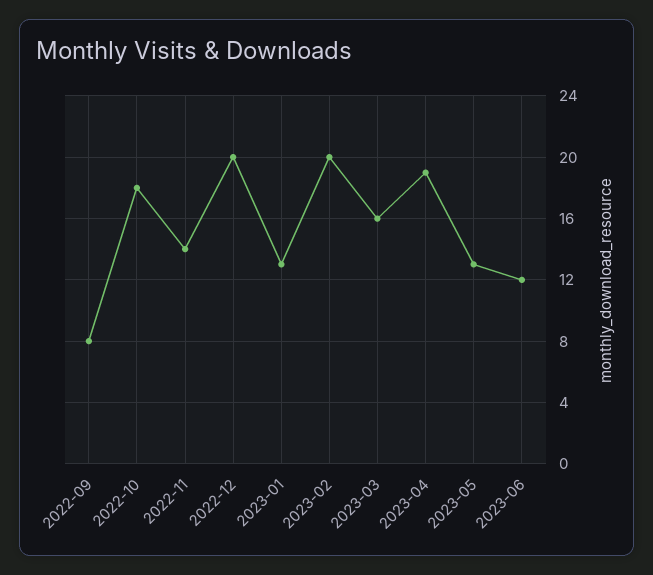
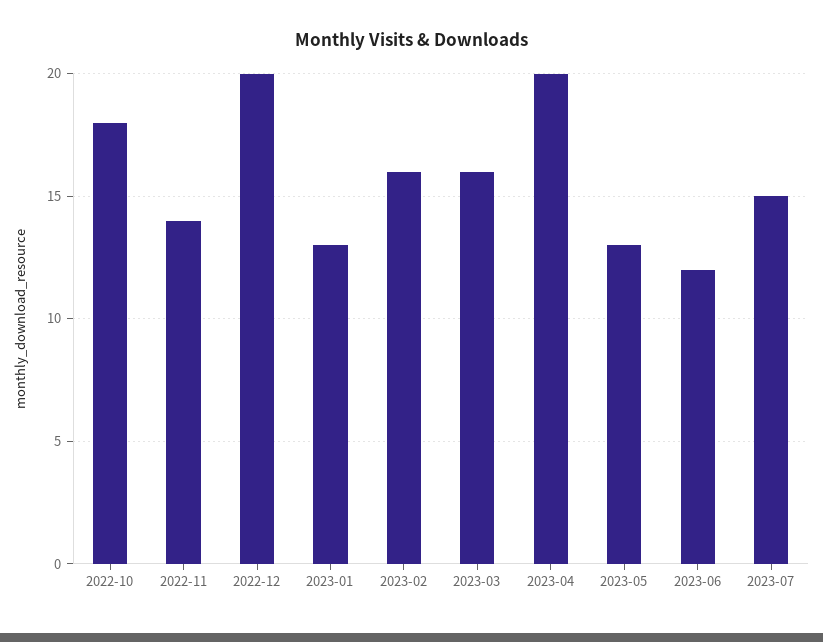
2022-09: 8 -> none
2023-02: 20 -> 16
2023-04: 19 -> 20
2023-07: none -> 15

